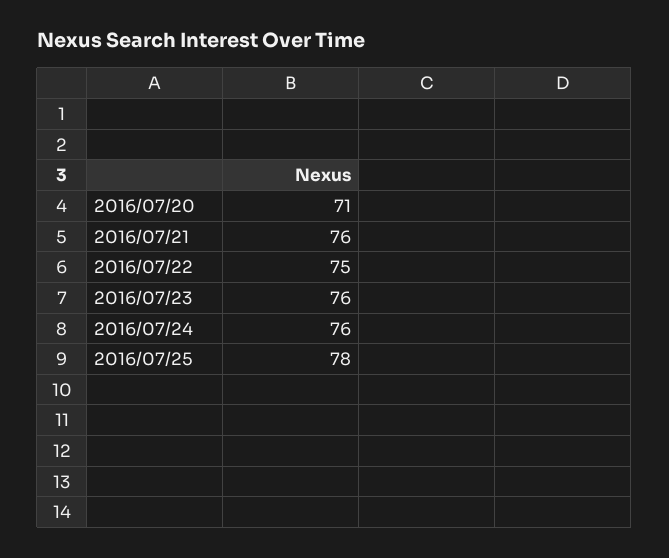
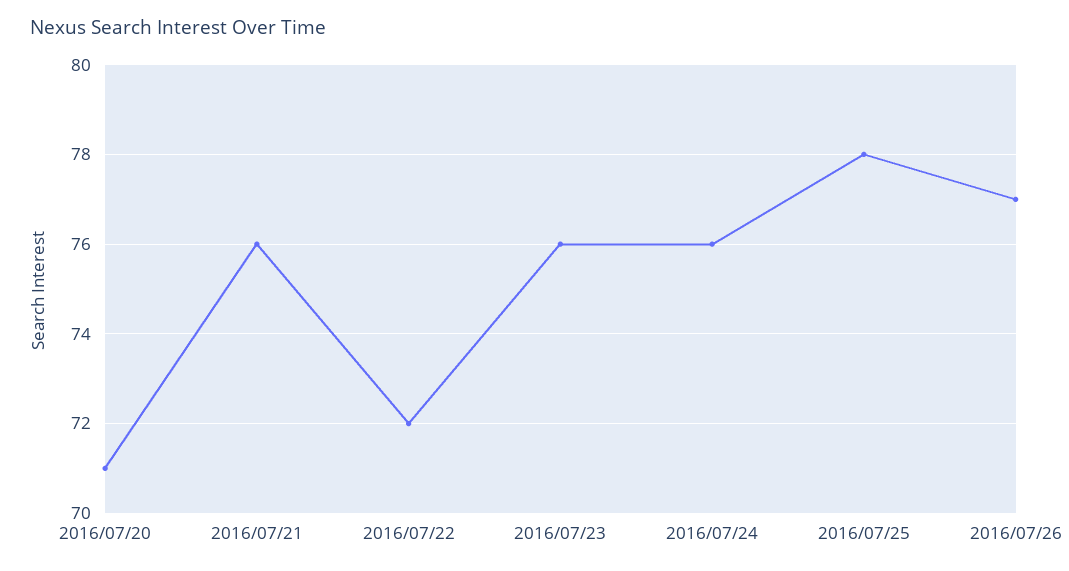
2016/07/22: 75 -> 72
2016/07/26: none -> 77

